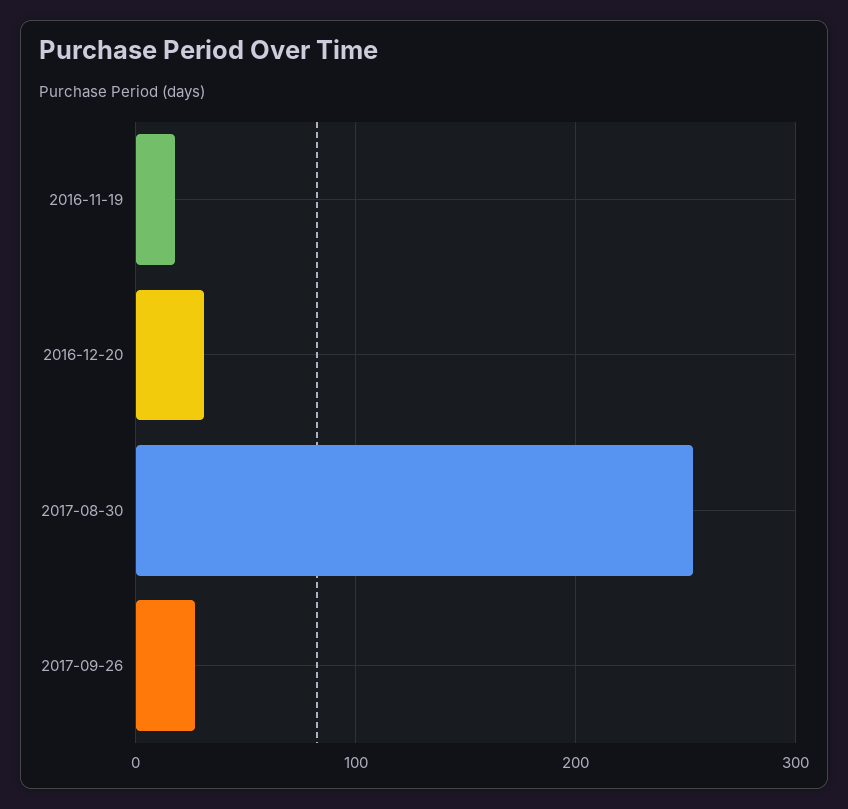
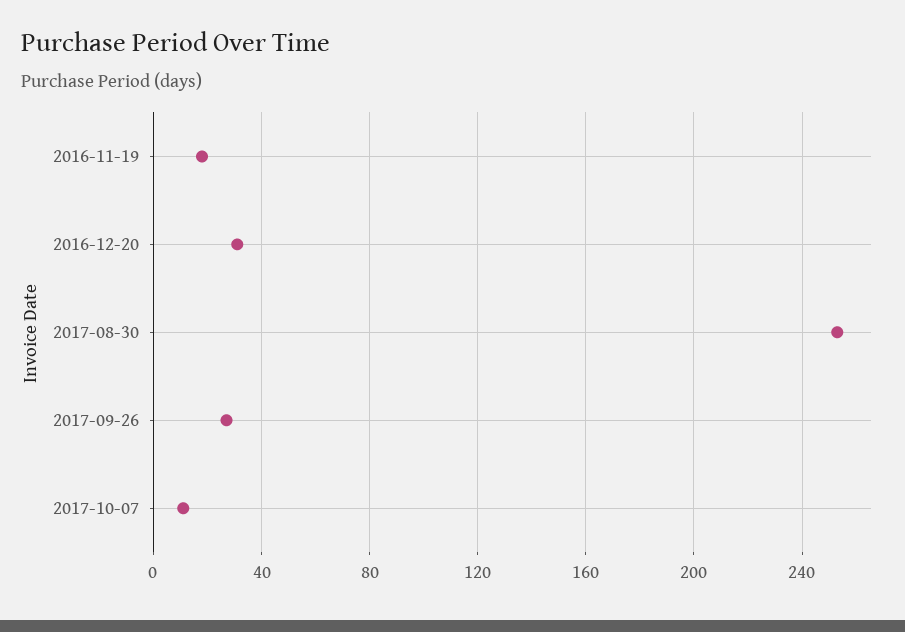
2017-10-07: none -> 10

